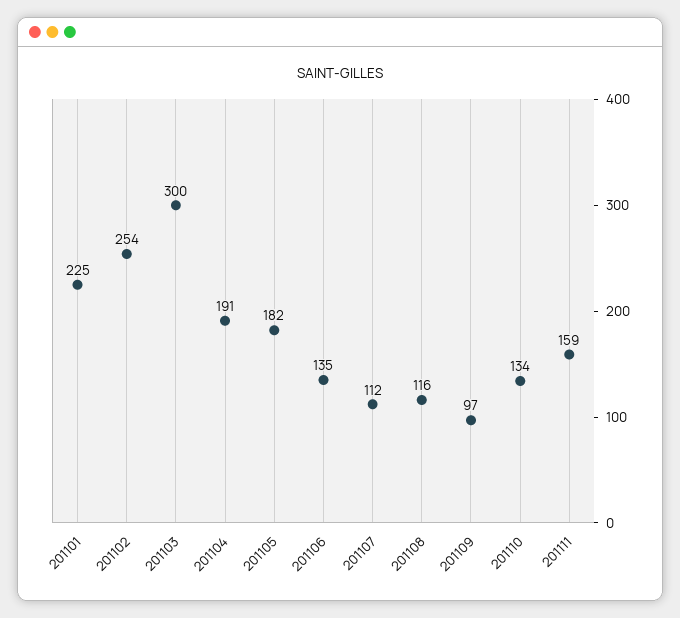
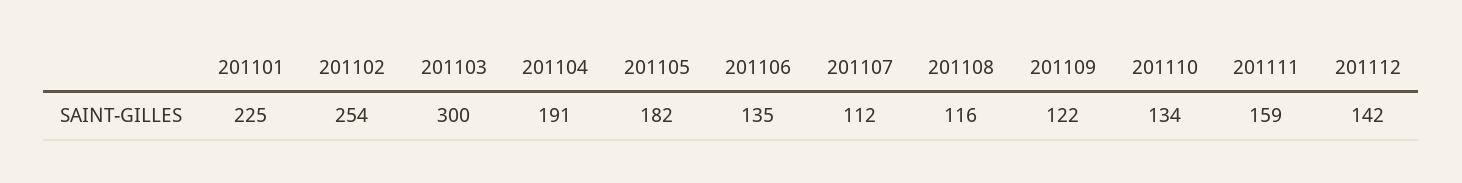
201109: 97 -> 122
201112: none -> 142

